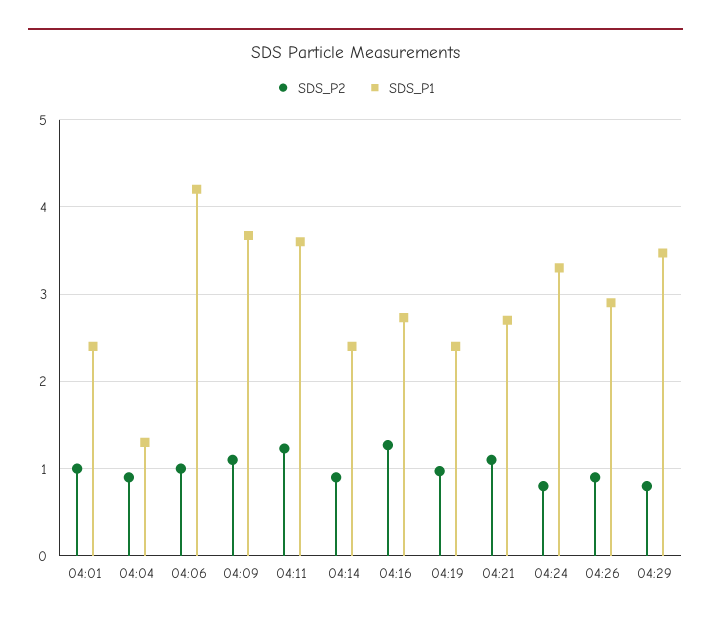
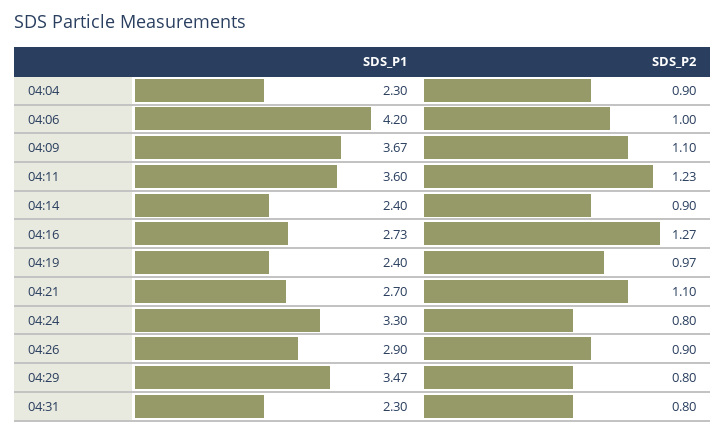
SDS_P2, 04:01: 1 -> none
SDS_P1, 04:01: 2.4 -> none
SDS_P1, 04:04: 1.3 -> 2.3
SDS_P1, 04:31: none -> 2.3
SDS_P2, 04:31: none -> 0.8

